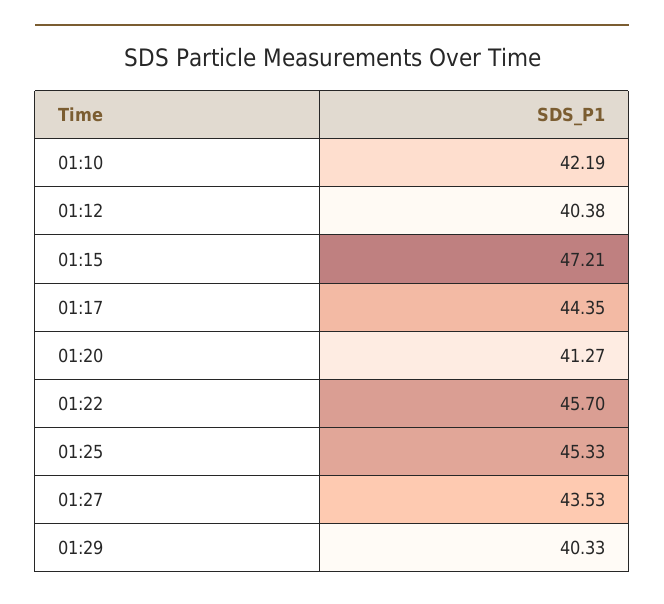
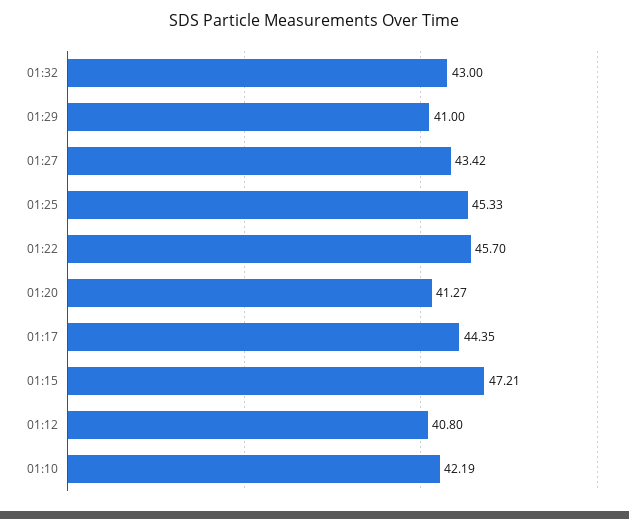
01:12: 40.38 -> 40.8
01:27: 43.53 -> 43.42
01:29: 40.33 -> 41
01:32: none -> 43

